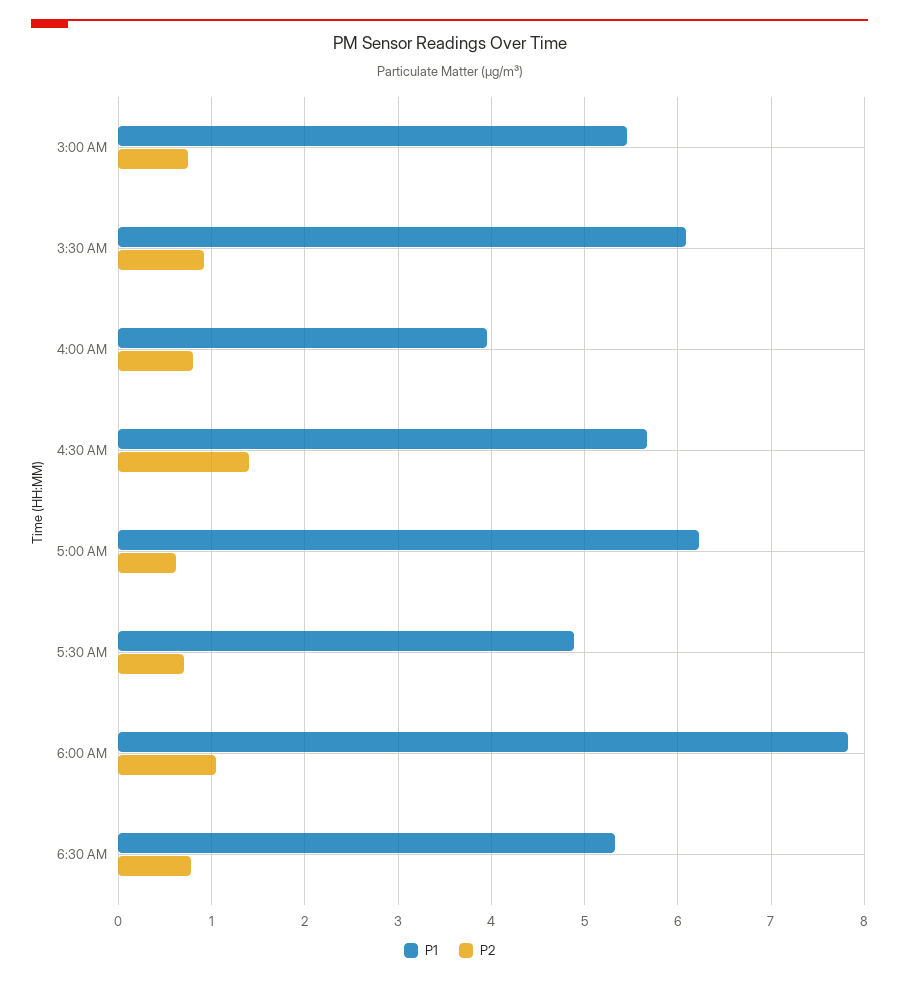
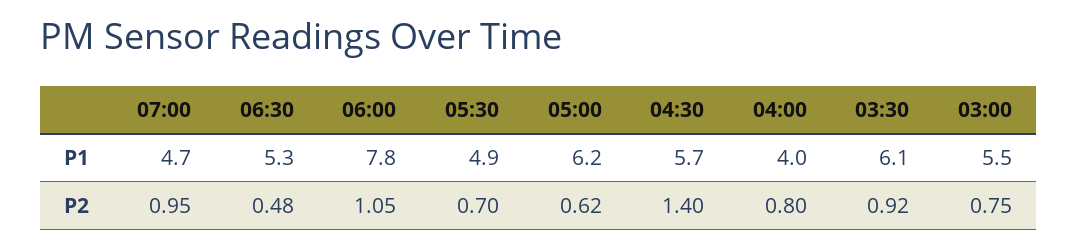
P2, 6:30 AM: 0.8 -> 0.48
P1, 07:00: none -> 4.7
P2, 07:00: none -> 0.95

